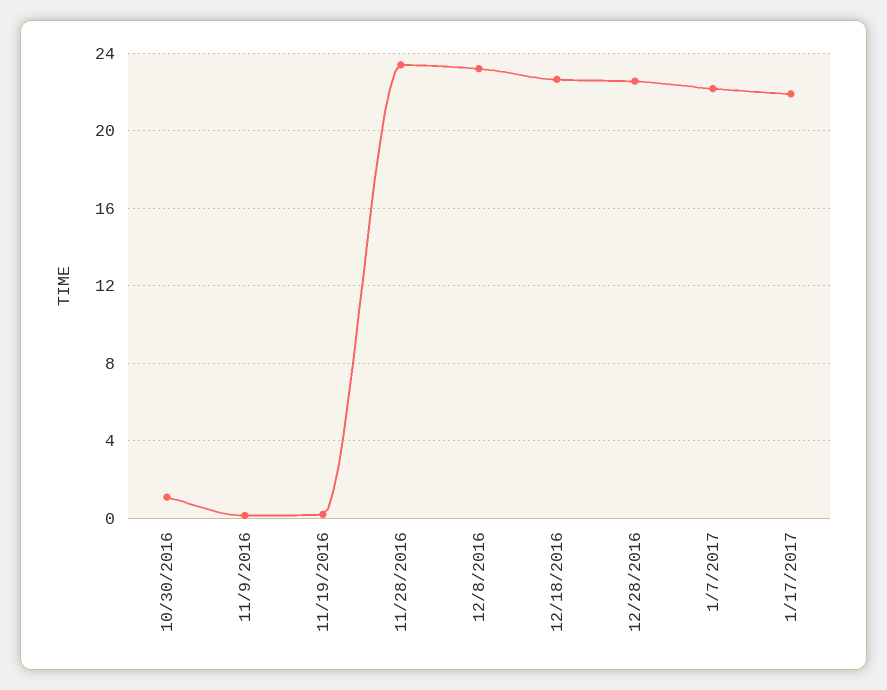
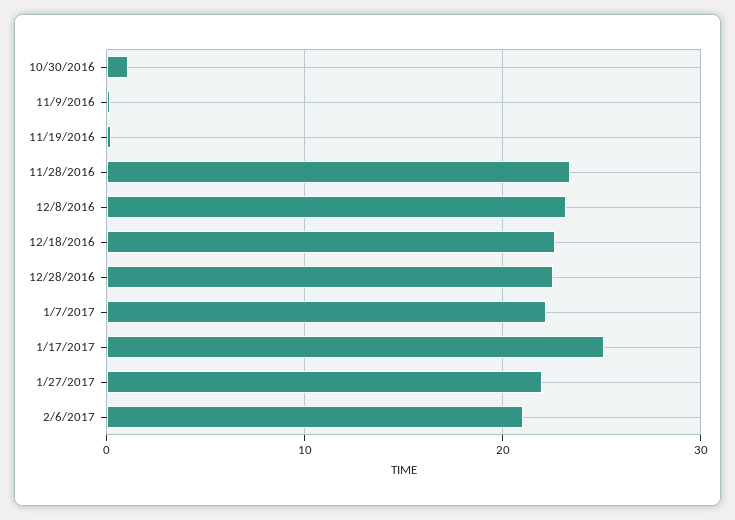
1/17/2017: 22 -> 25
1/27/2017: none -> 22
2/6/2017: none -> 21

